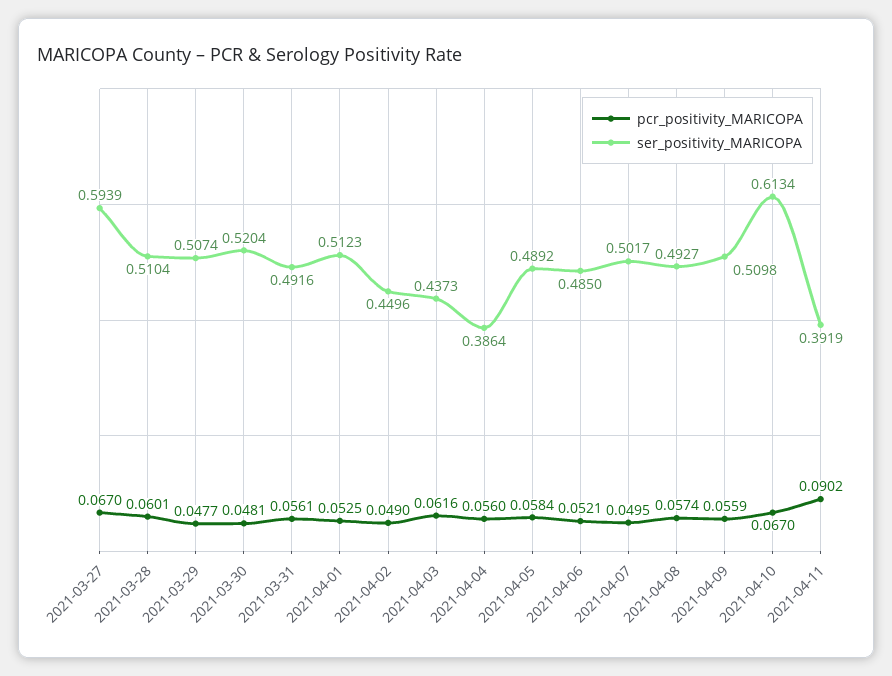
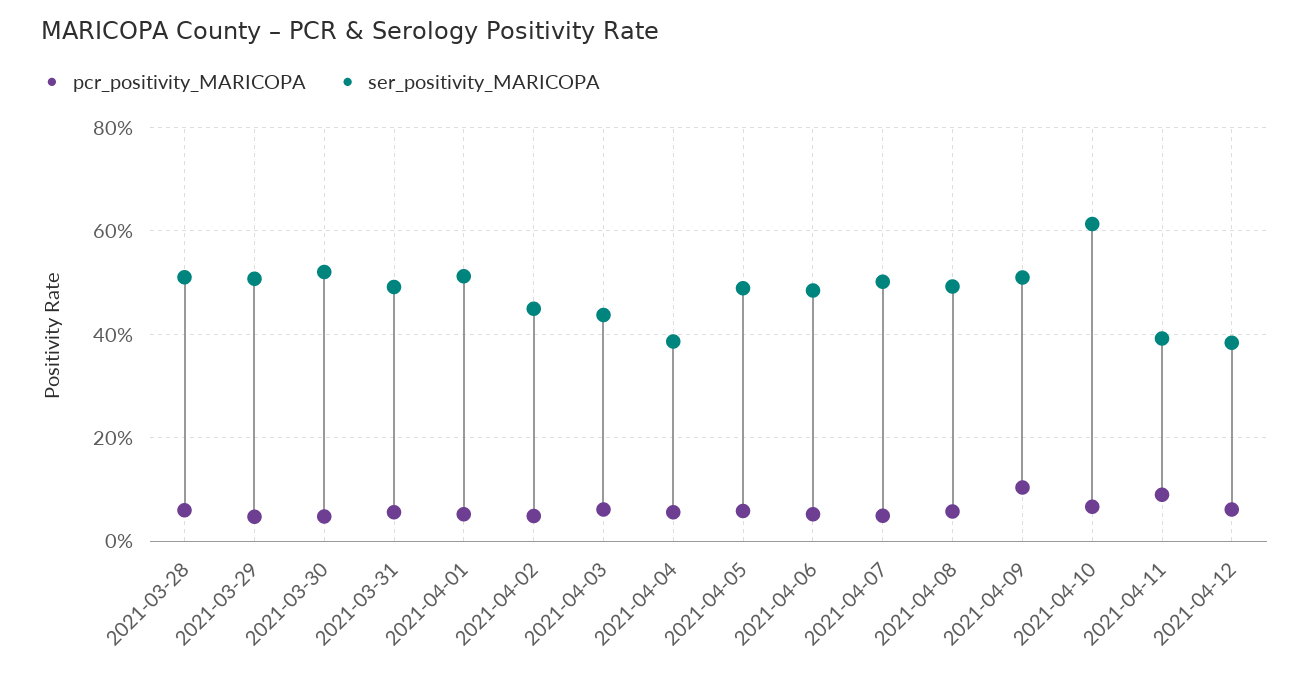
pcr_positivity_MARICOPA, 2021-03-27: 0.067 -> none
ser_positivity_MARICOPA, 2021-03-27: 0.5939 -> none
pcr_positivity_MARICOPA, 2021-04-09: 0.0559 -> 0.1
pcr_positivity_MARICOPA, 2021-04-12: none -> 0.06
ser_positivity_MARICOPA, 2021-04-12: none -> 0.38

